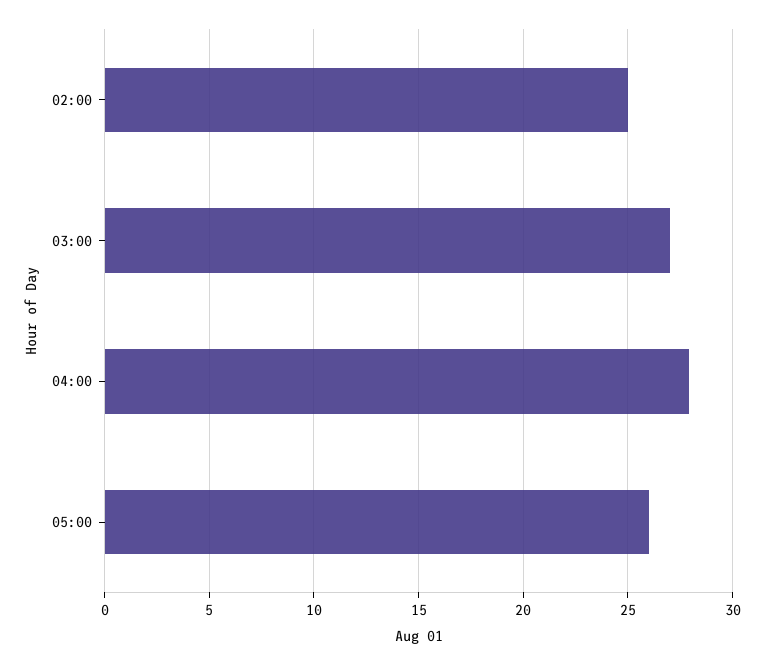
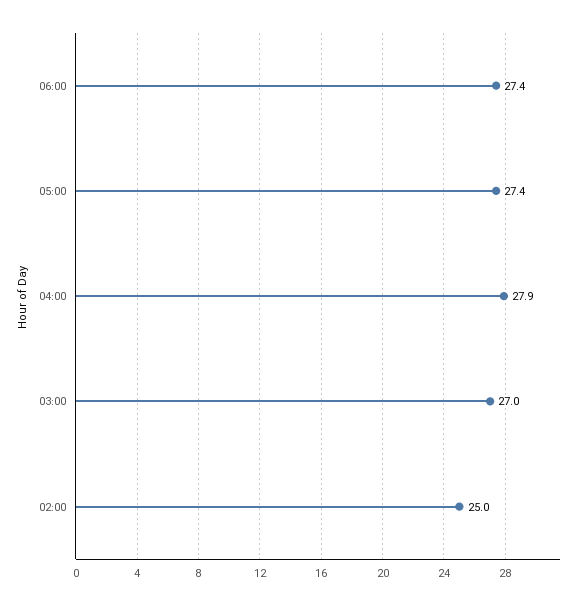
05:00: 26 -> 27.4
06:00: none -> 27.4

